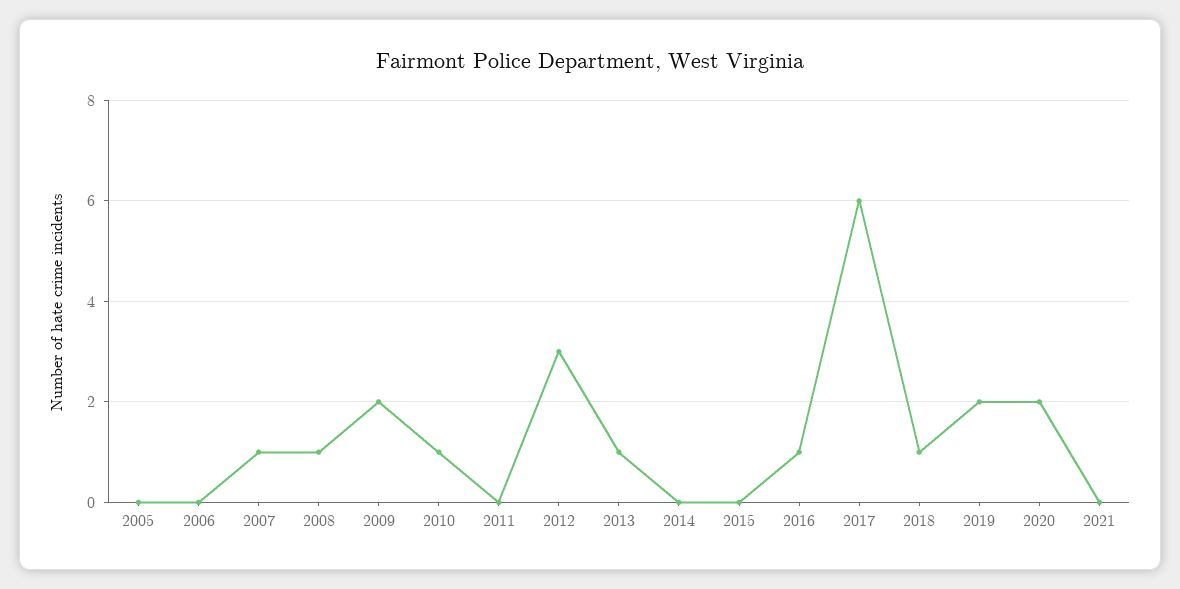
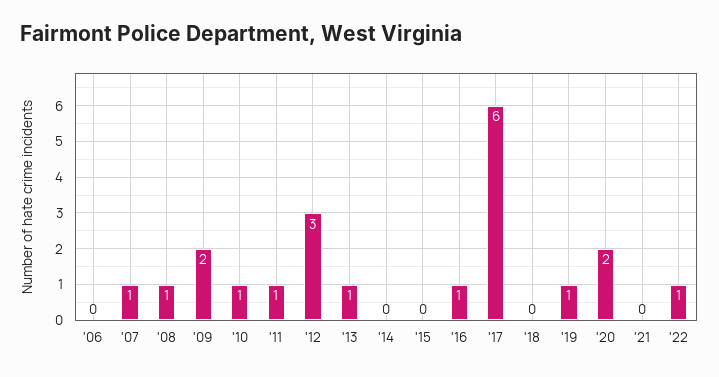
2005: 0 -> none
2011: 0 -> 1
2018: 1 -> 0
2019: 2 -> 1
'22: none -> 1

